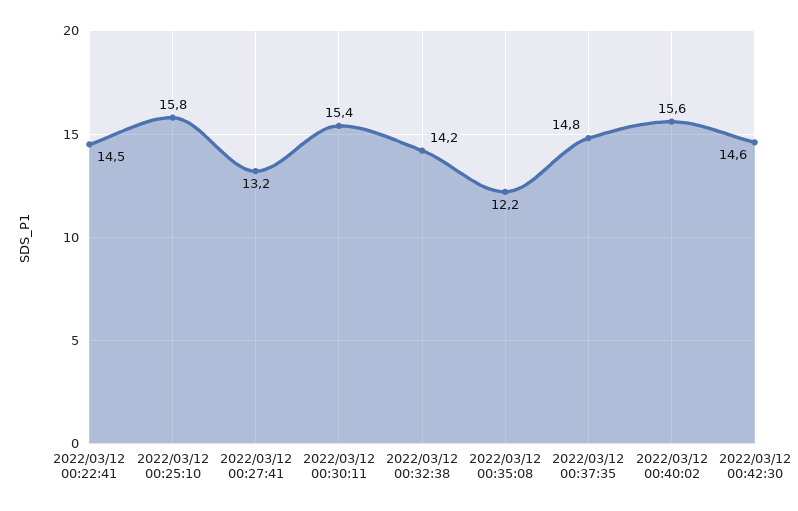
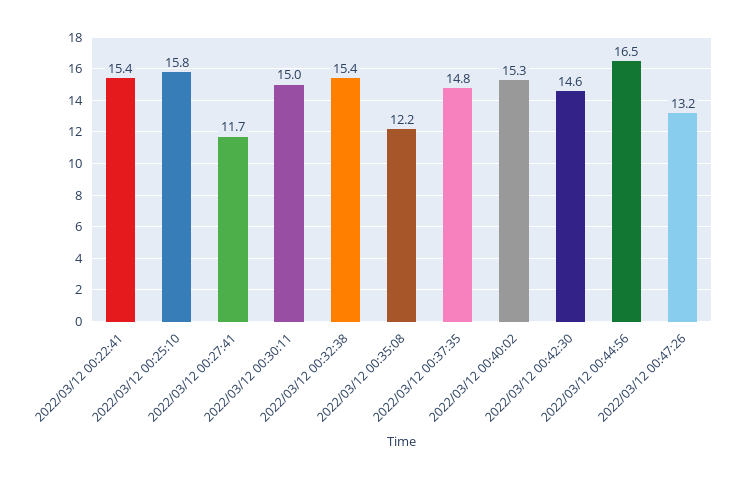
2022/03/12 00:22:41: 14.5 -> 15.4
2022/03/12 00:27:41: 13.2 -> 11.7
2022/03/12 00:30:11: 15.4 -> 15
2022/03/12 00:32:38: 14.2 -> 15.4
2022/03/12 00:40:02: 15.6 -> 15.3
2022/03/12 00:44:56: none -> 16.5
2022/03/12 00:47:26: none -> 13.2

